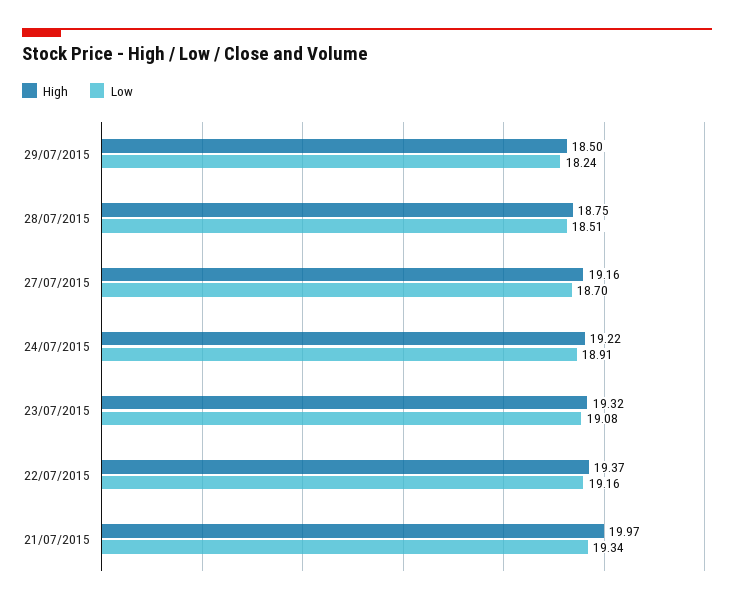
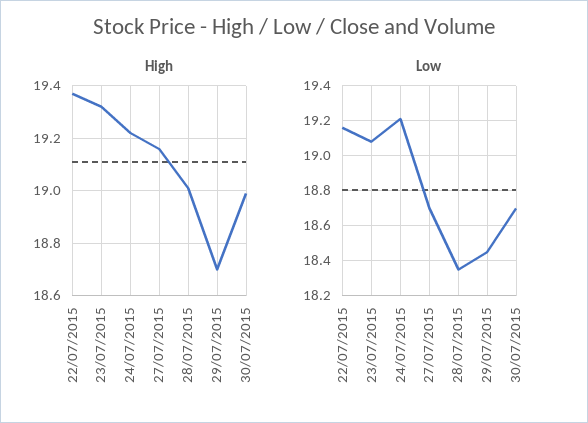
High, 29/07/2015: 18.5 -> 18.7
Low, 29/07/2015: 18.24 -> 18.45
High, 28/07/2015: 18.75 -> 19
Low, 28/07/2015: 18.51 -> 18.35
Low, 24/07/2015: 18.91 -> 19.2
High, 21/07/2015: 19.97 -> none
Low, 21/07/2015: 19.34 -> none
High, 30/07/2015: none -> 19
Low, 30/07/2015: none -> 18.7

